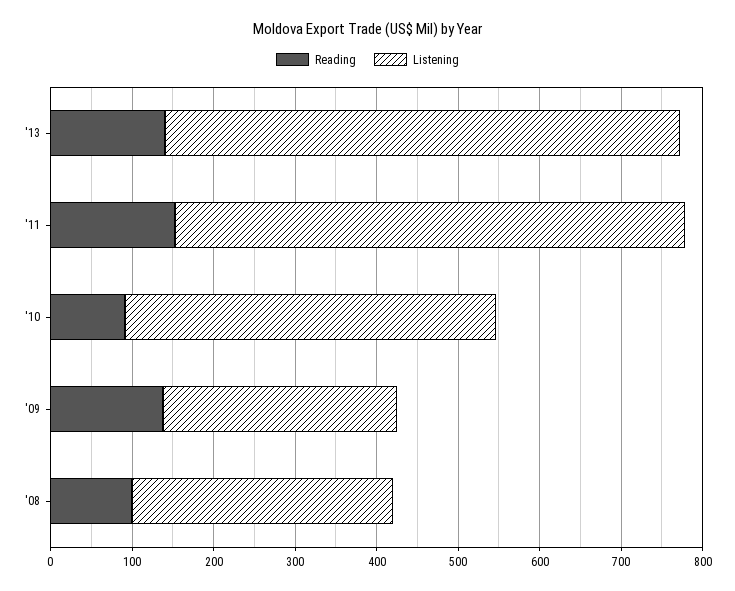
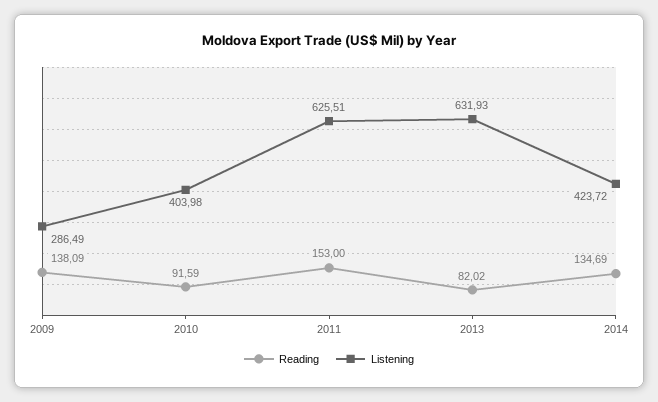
Reading, '13: 140 -> 82.02
Listening, '10: 460 -> 403.98
Reading, '08: 100 -> none
Listening, '08: 320 -> none
Reading, 2014: none -> 134.69
Listening, 2014: none -> 423.72

